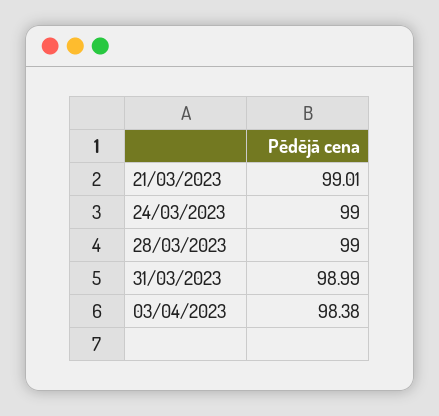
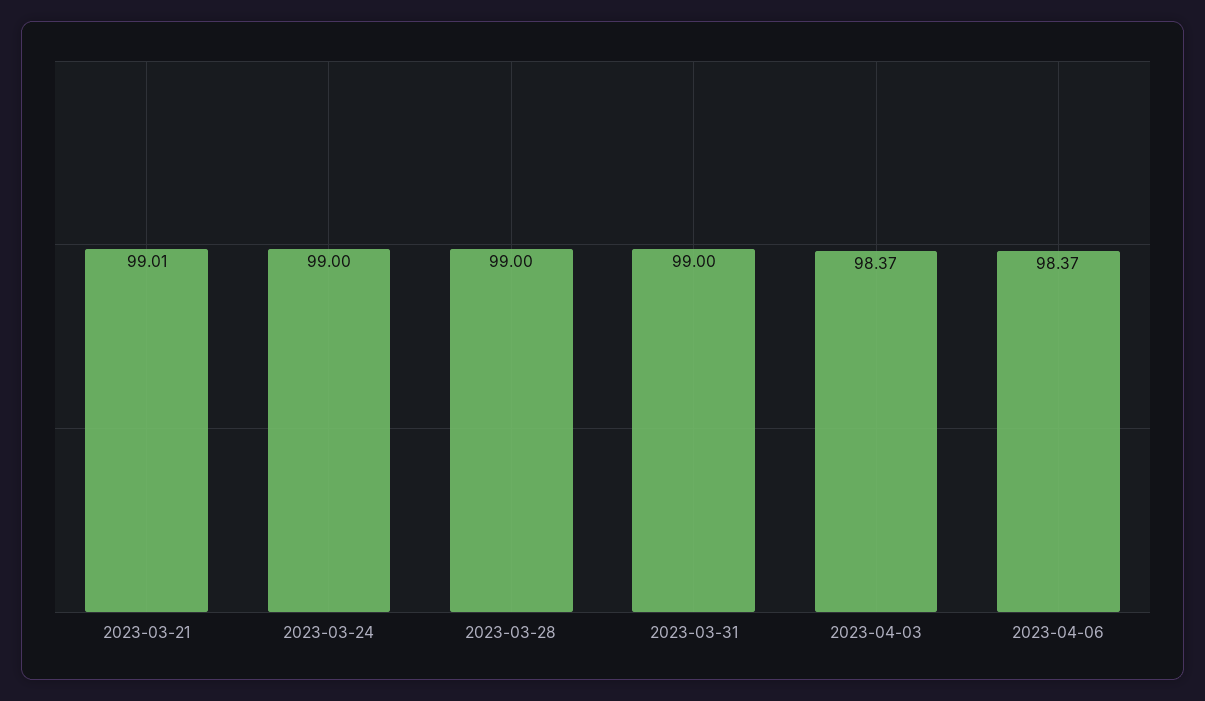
31/03/2023: 98.99 -> 99
03/04/2023: 98.38 -> 98.37
2023-04-06: none -> 98.37

